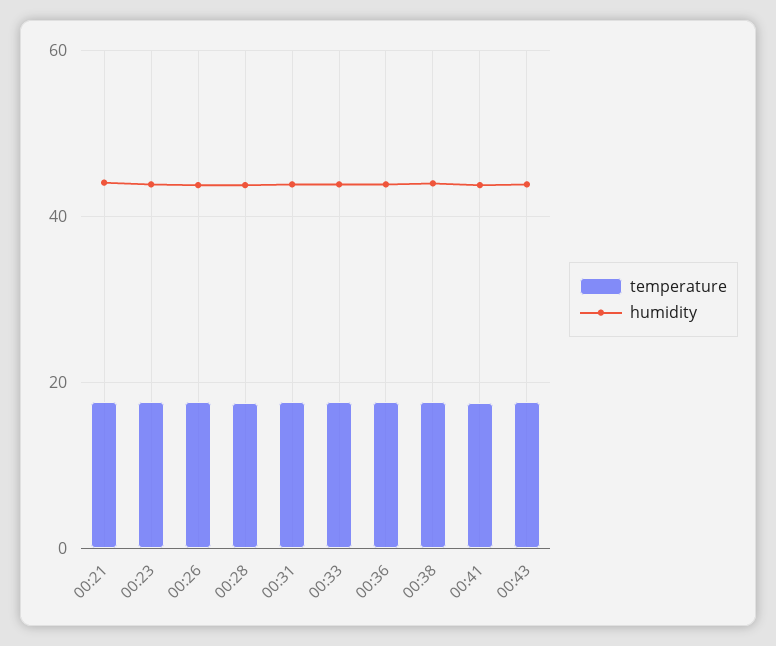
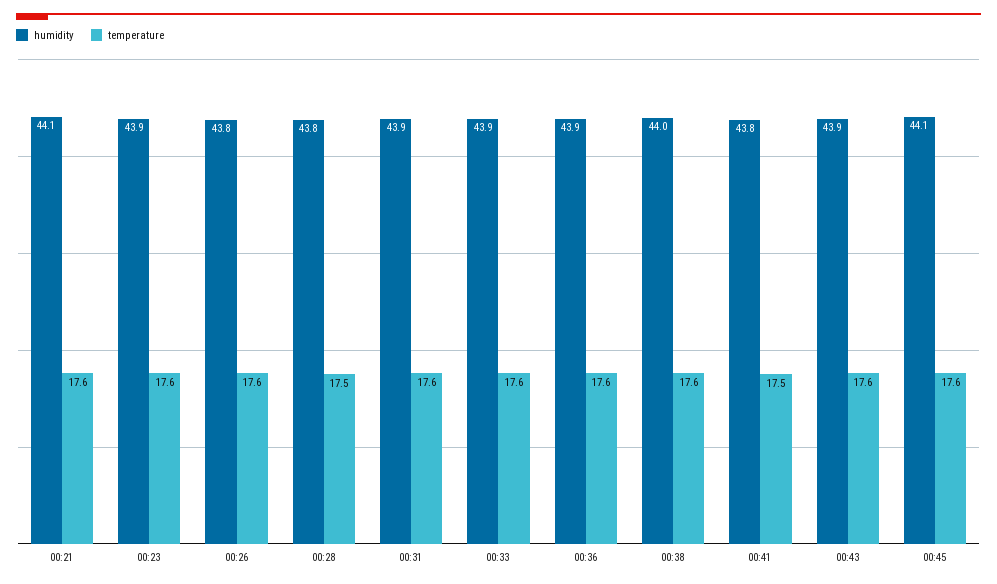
humidity, 00:45: none -> 44.1
temperature, 00:45: none -> 17.6

